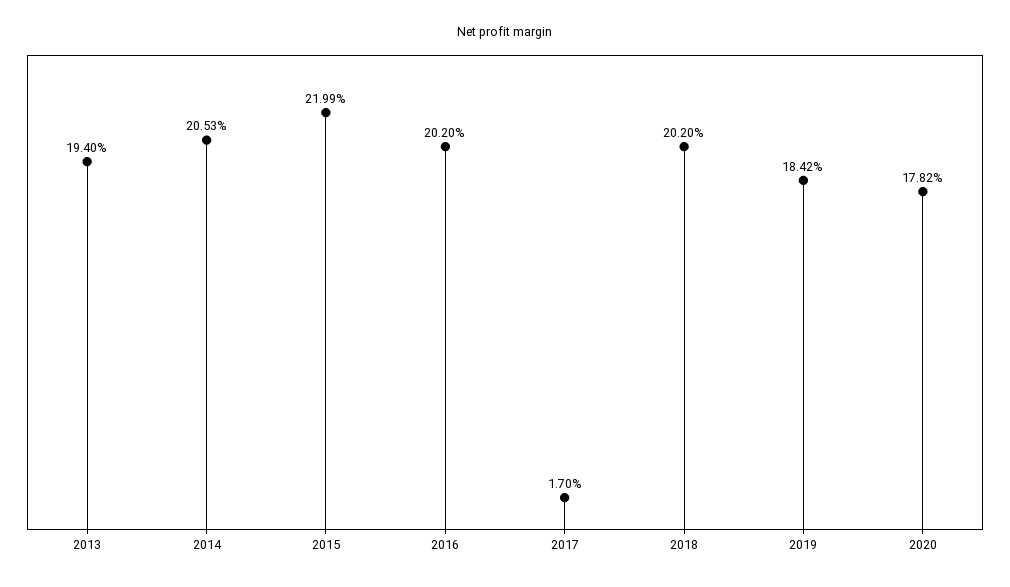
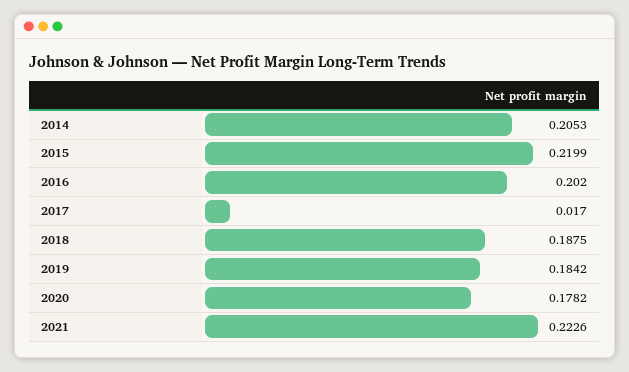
2013: 0.194 -> none
2018: 0.202 -> 0.1875
2021: none -> 0.2226

